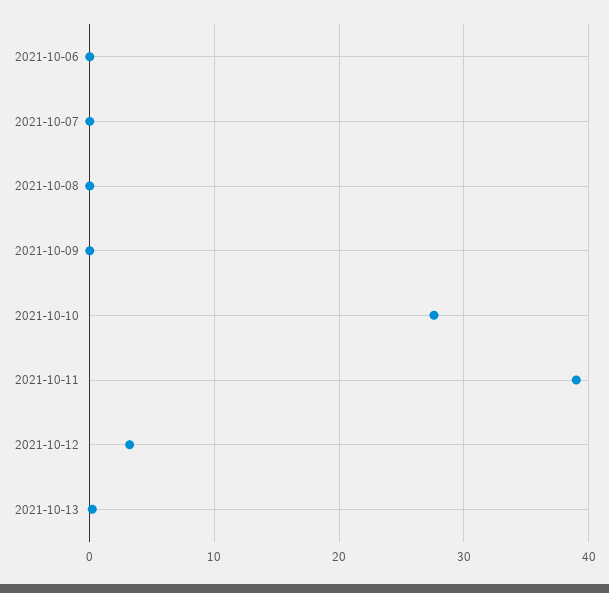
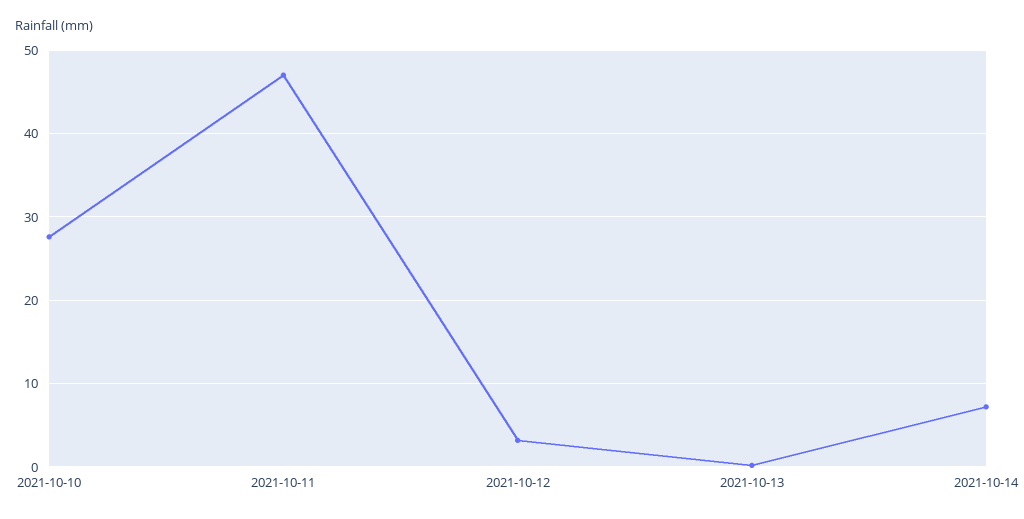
2021-10-06: 0 -> none
2021-10-07: 0 -> none
2021-10-08: 0 -> none
2021-10-09: 0 -> none
2021-10-11: 39 -> 47
2021-10-14: none -> 7

